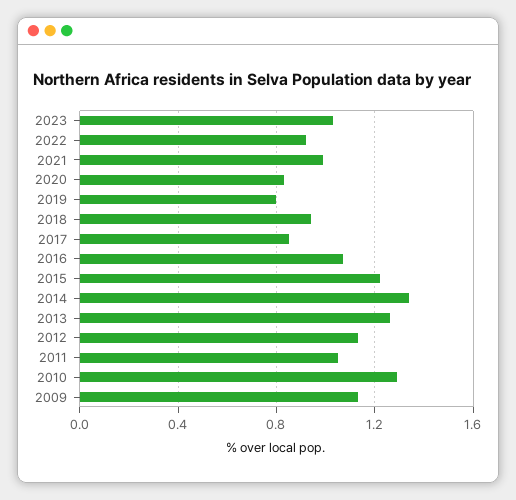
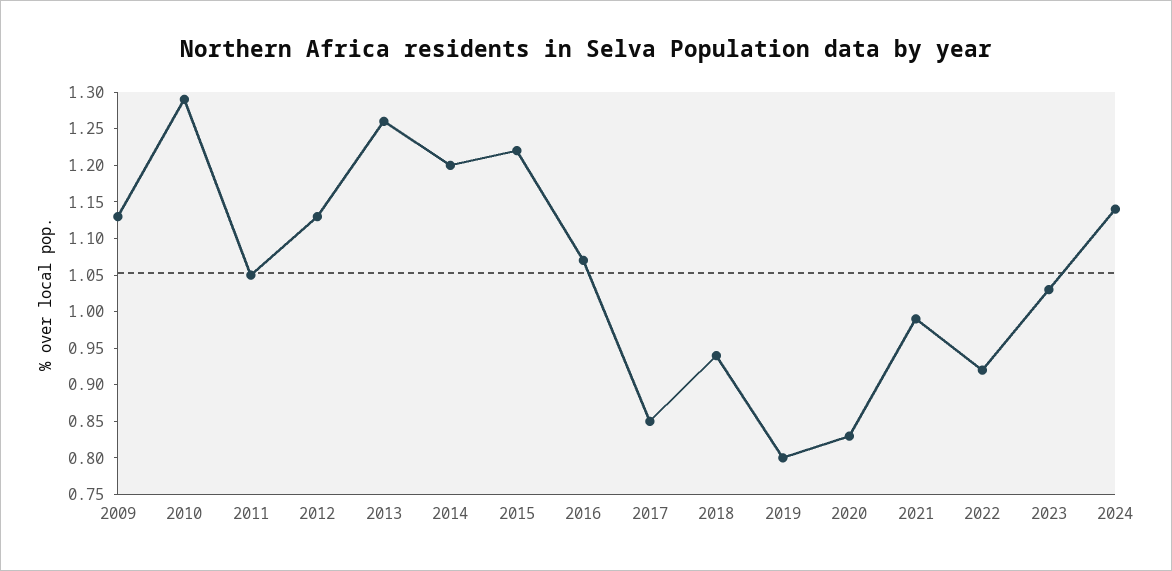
2014: 1.35 -> 1.2
2024: none -> 1.15

